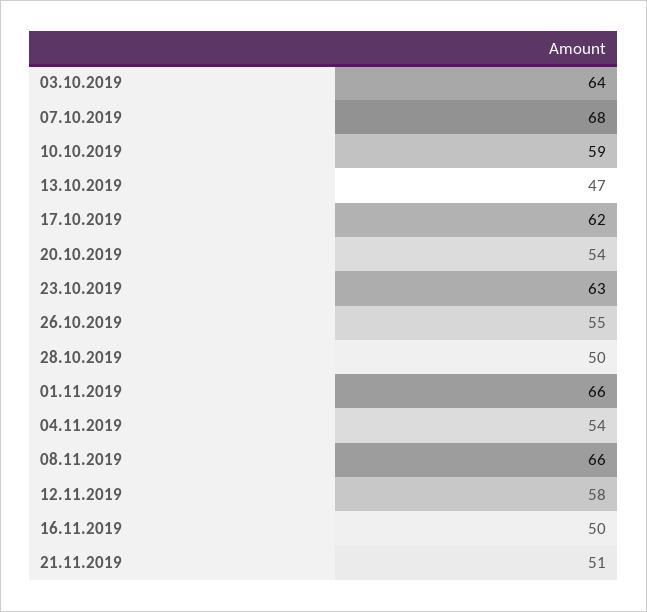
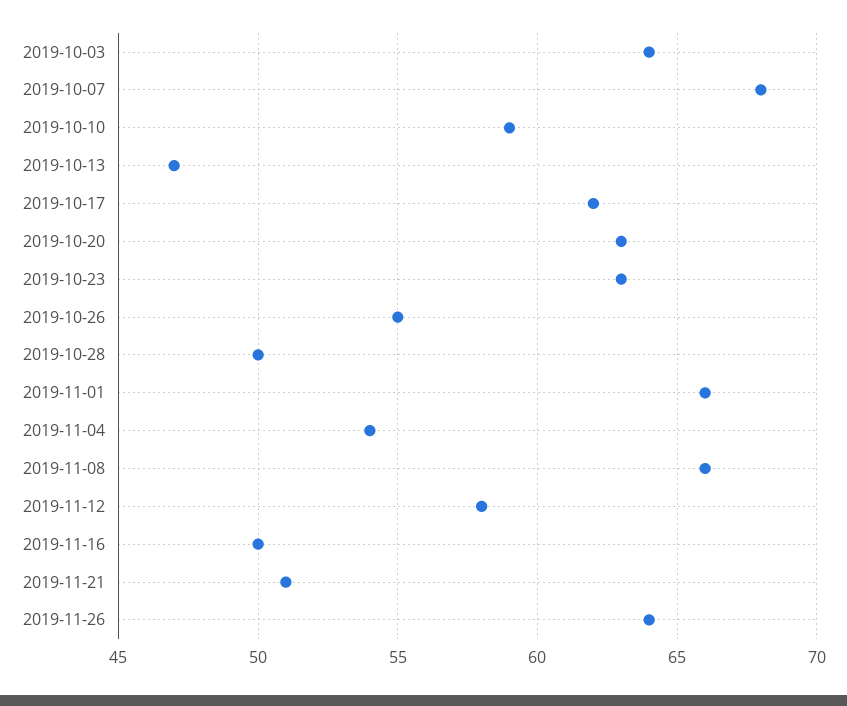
20.10.2019: 54 -> 63
2019-11-26: none -> 64

